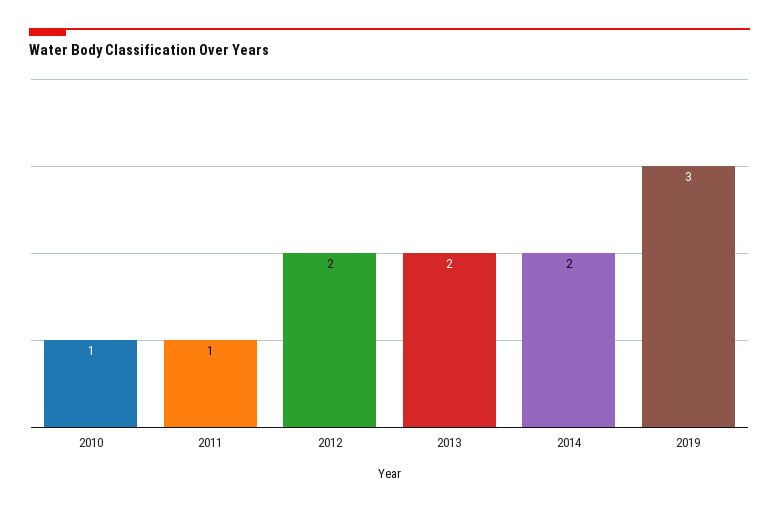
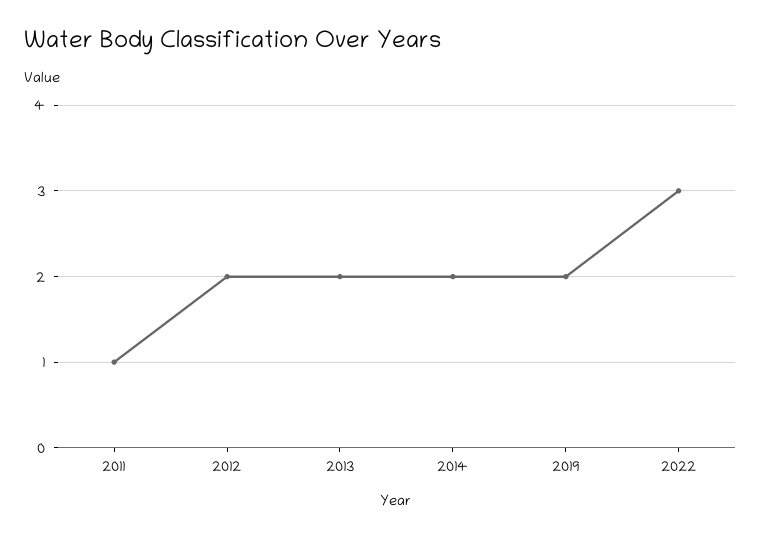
2010: 1 -> none
2019: 3 -> 2
2022: none -> 3

